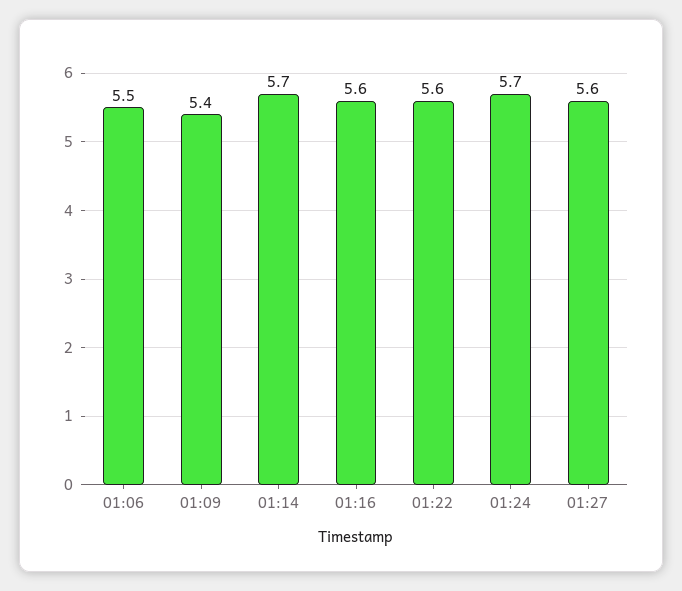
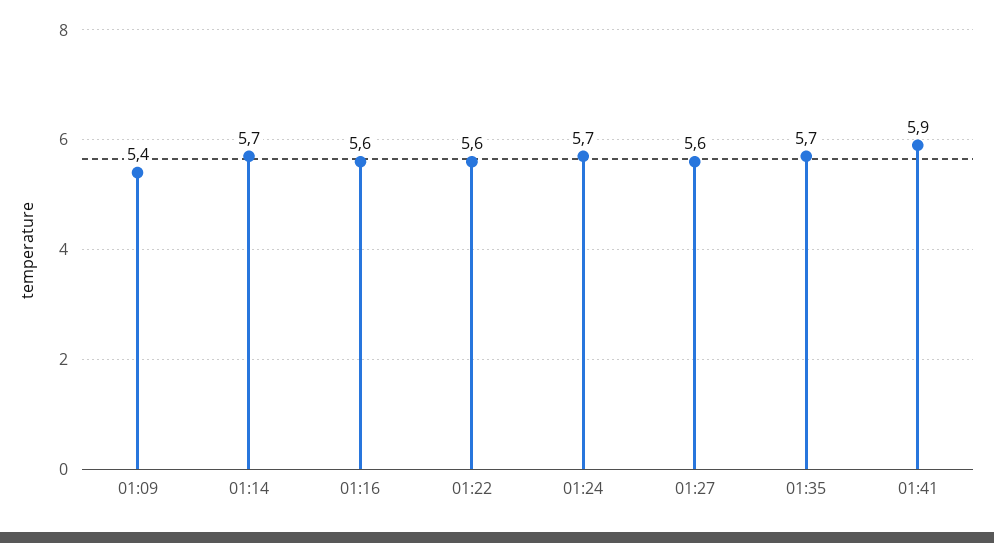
01:06: 5.5 -> none
01:35: none -> 5.7
01:41: none -> 5.9

